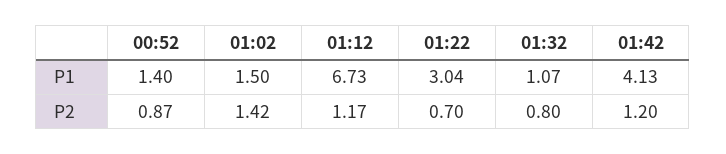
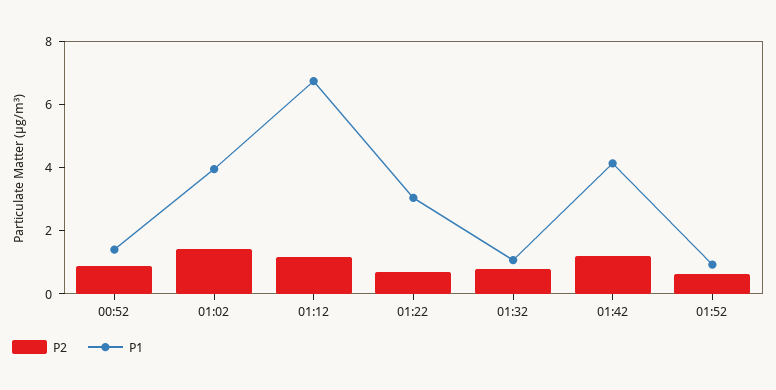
P1, 01:02: 1.5 -> 4
P2, 01:52: none -> 0.5
P1, 01:52: none -> 1

